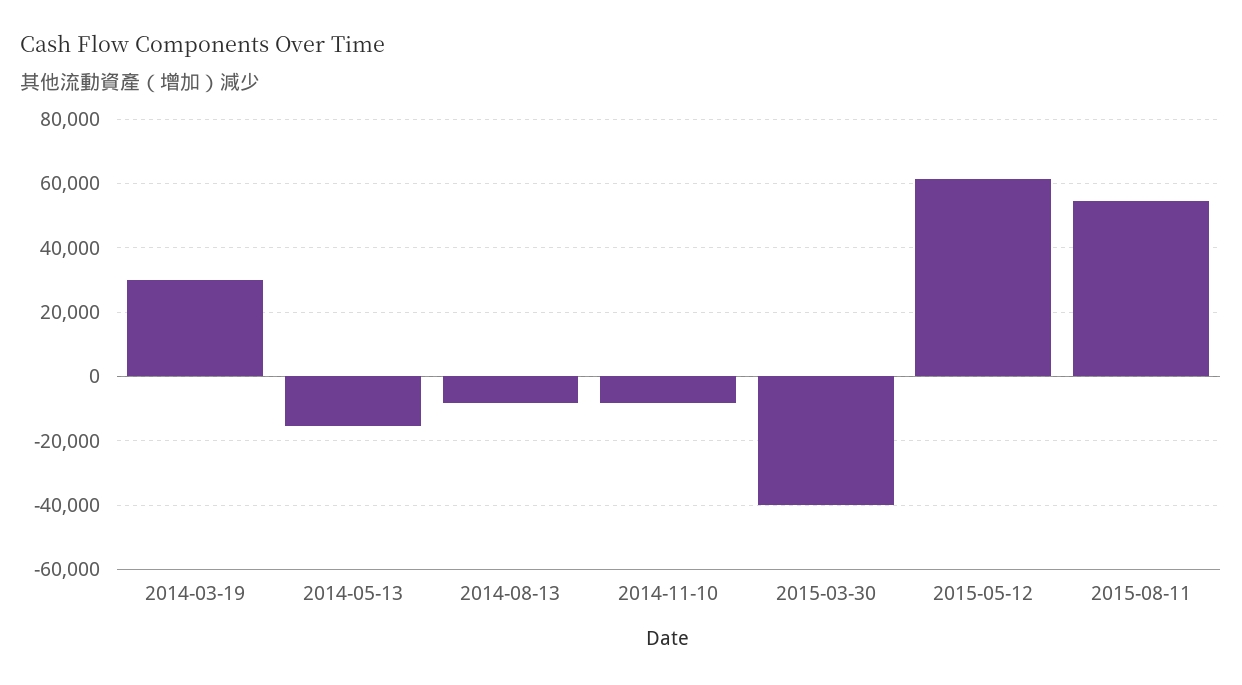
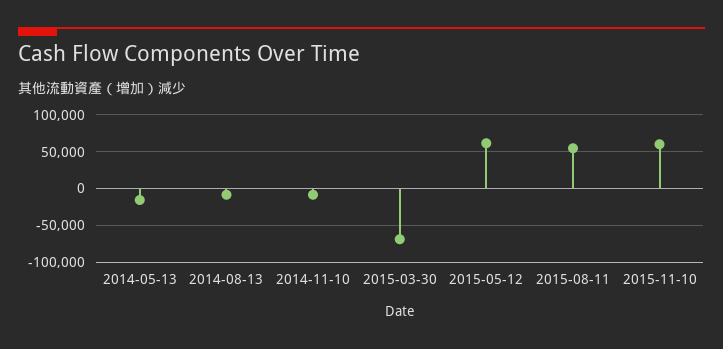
2014-03-19: 30000 -> none
2015-03-30: -40000 -> -70000
2015-11-10: none -> 60000

